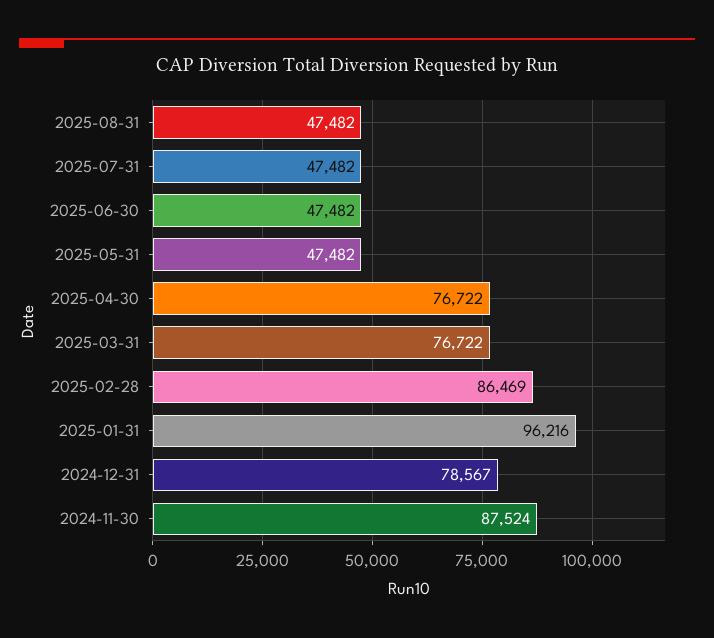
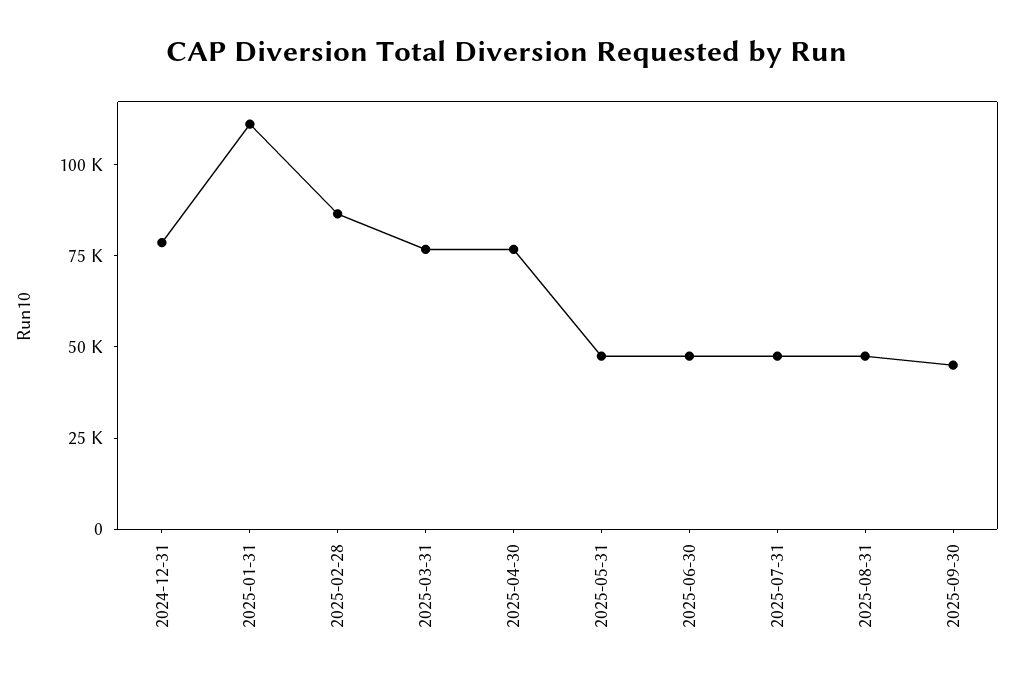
2025-01-31: 96216 -> 110000
2024-11-30: 87524 -> none
2025-09-30: none -> 45000

